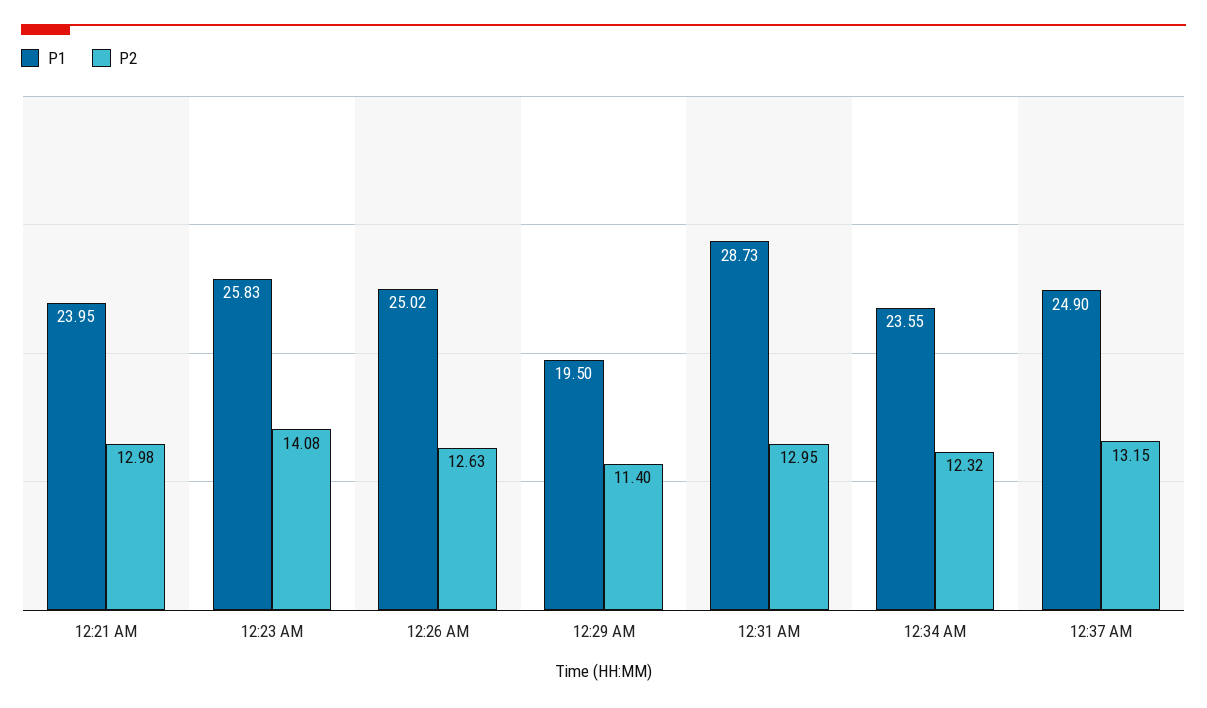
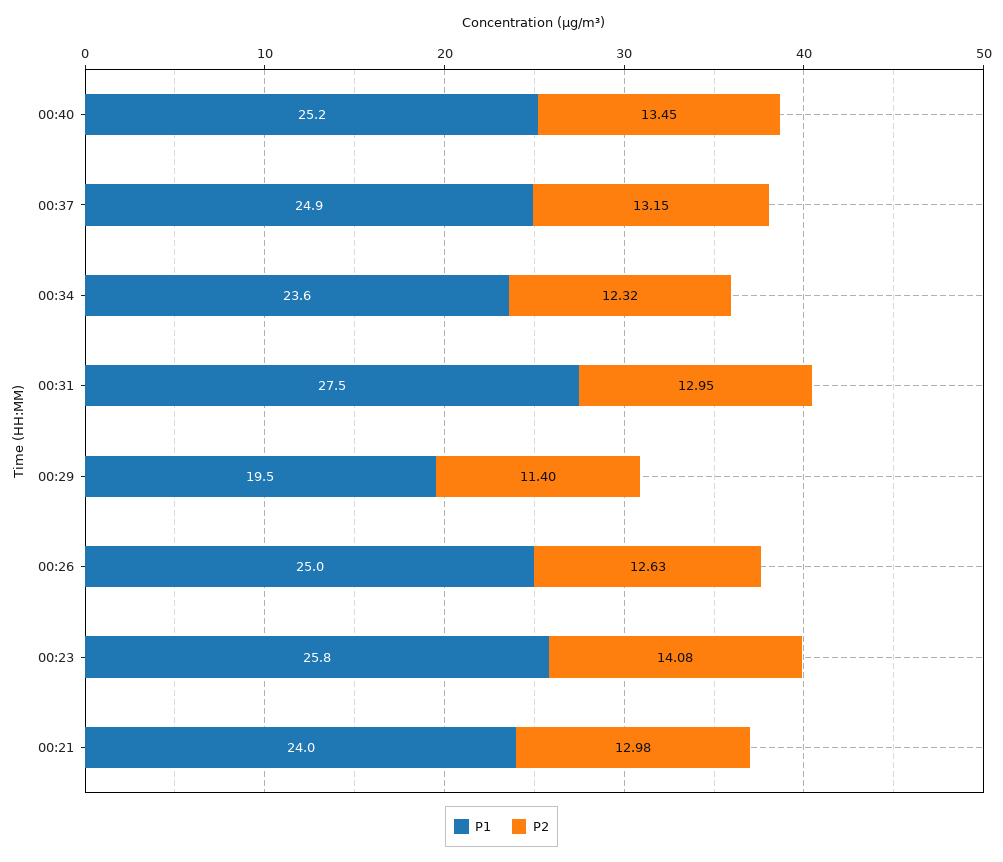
P1, 12:31 AM: 28.73 -> 27.5
P1, 00:40: none -> 25.2
P2, 00:40: none -> 13.45

